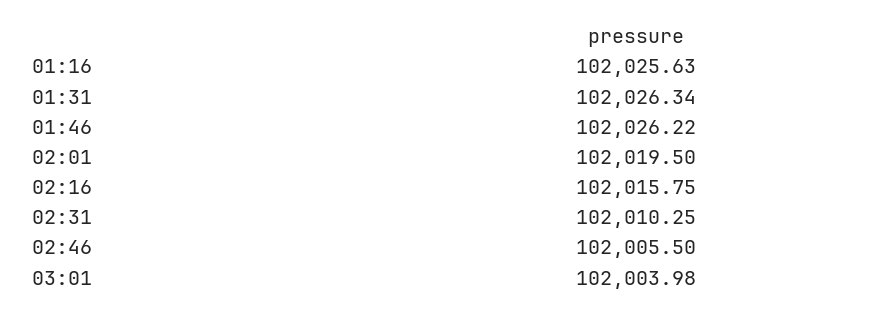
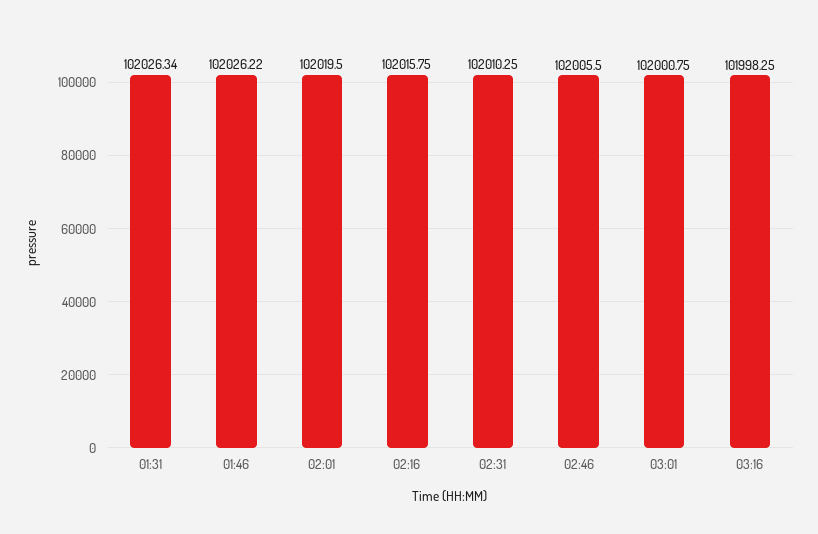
01:16: 102025.63 -> none
03:01: 102003.98 -> 102000.75
03:16: none -> 101998.25

